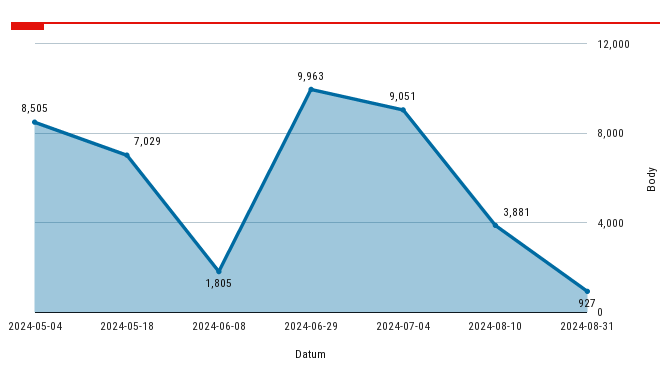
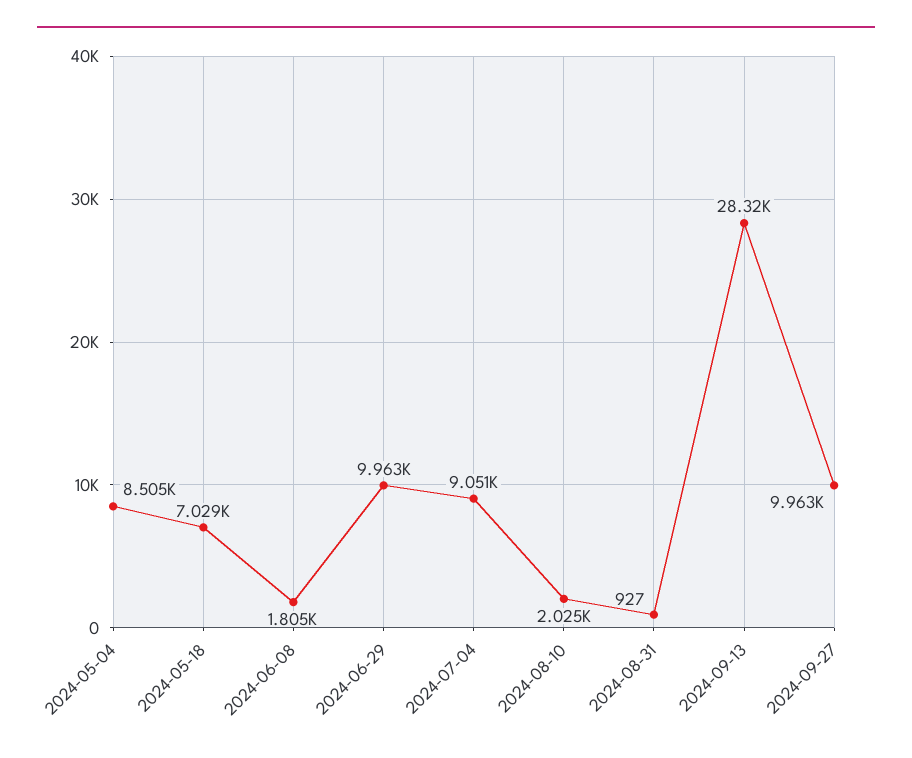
2024-08-10: 3881 -> 2025
2024-09-13: none -> 28320
2024-09-27: none -> 9963

